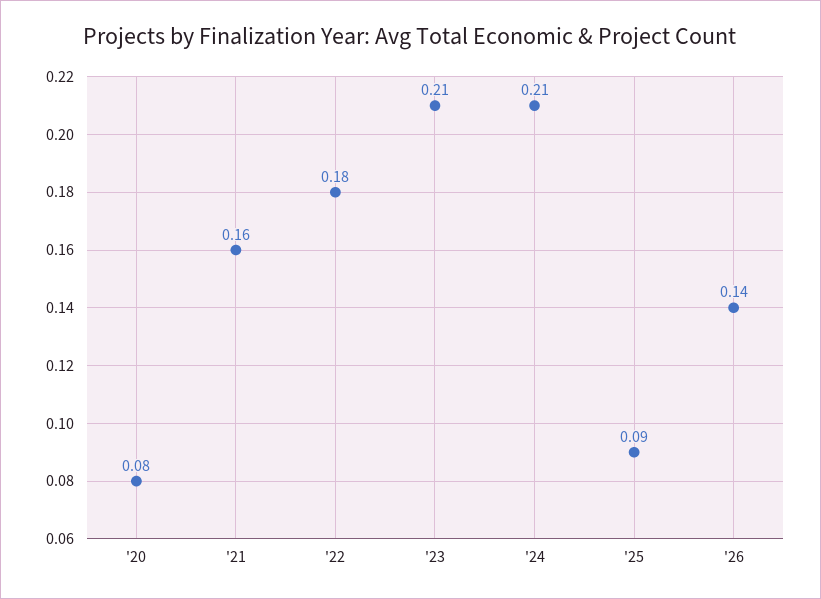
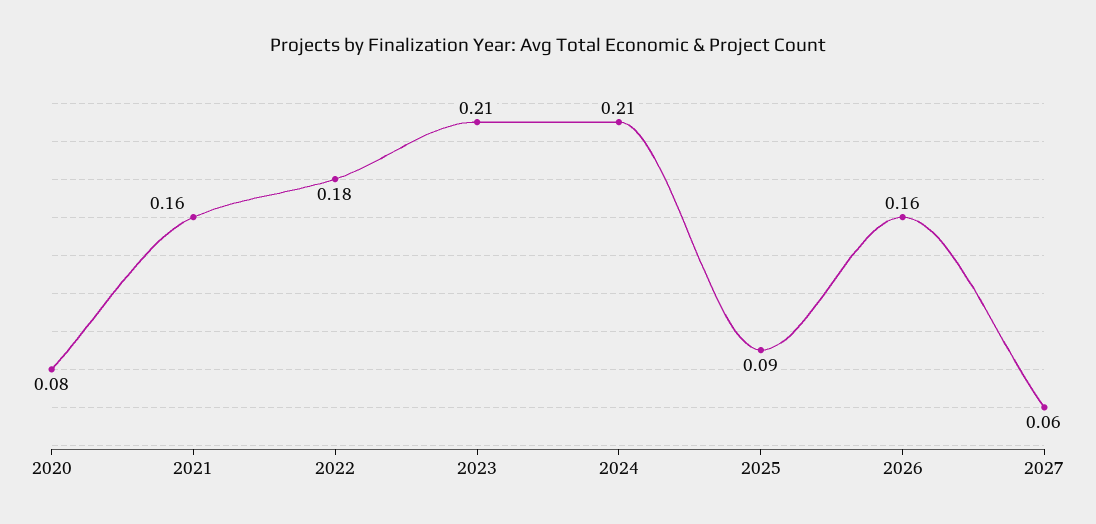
'26: 0.14 -> 0.16
2027: none -> 0.06

